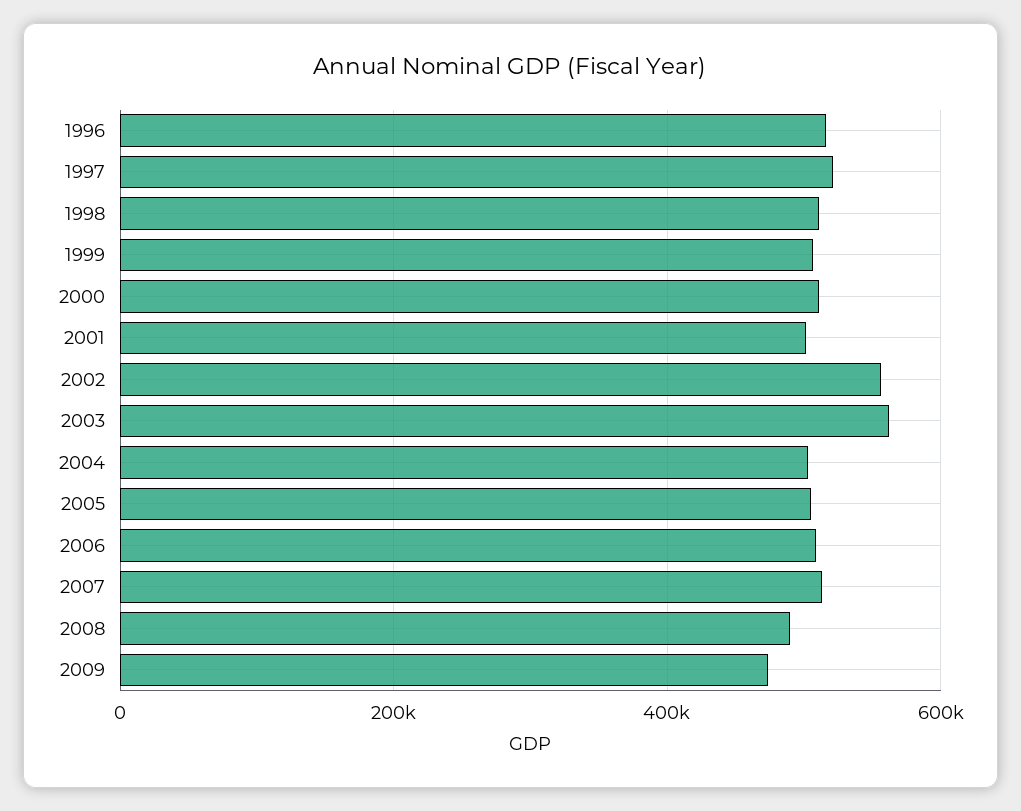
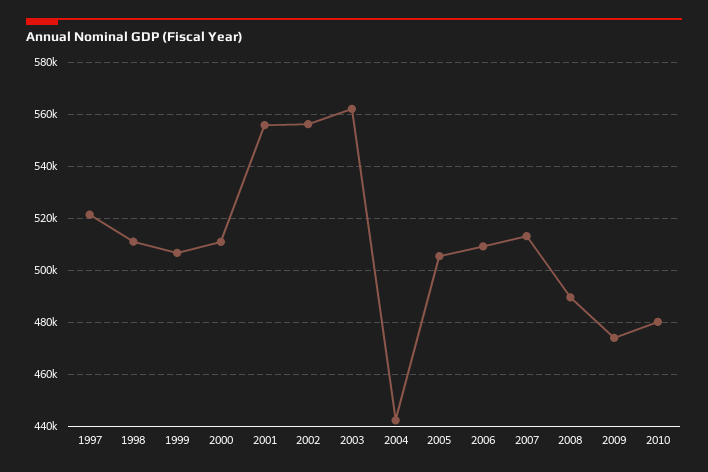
1996: 520000 -> none
2001: 500000 -> 555000
2004: 500000 -> 442500
2010: none -> 480000

